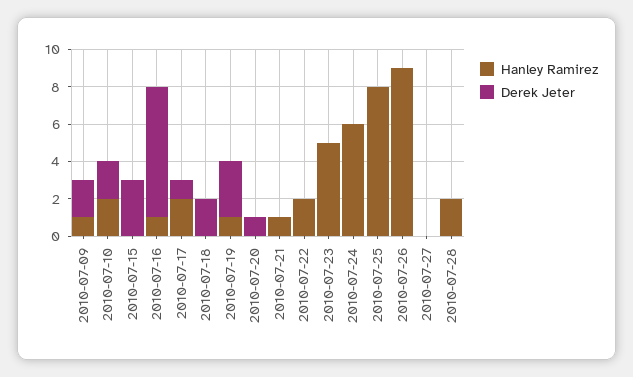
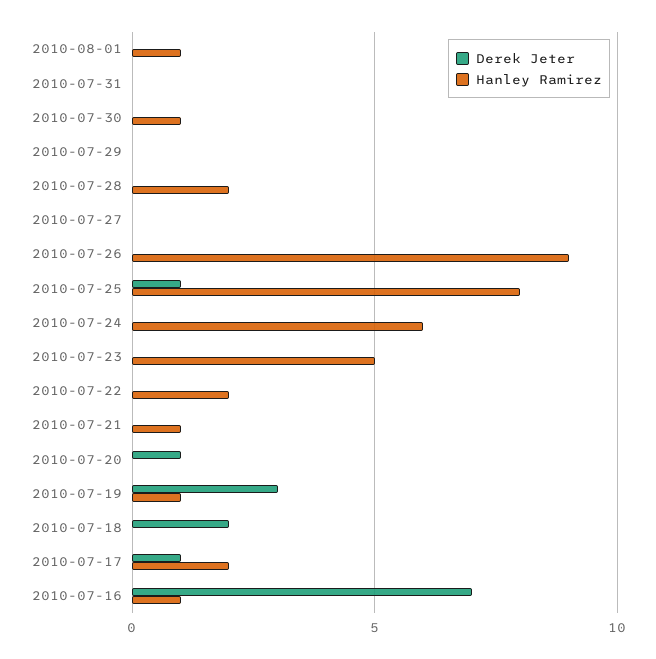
Hanley Ramirez, 2010-07-09: 1 -> none
Derek Jeter, 2010-07-09: 2 -> none
Hanley Ramirez, 2010-07-10: 2 -> none
Derek Jeter, 2010-07-10: 2 -> none
Hanley Ramirez, 2010-07-15: 0 -> none
Derek Jeter, 2010-07-15: 3 -> none
Derek Jeter, 2010-07-25: 0 -> 1
Derek Jeter, 2010-08-01: none -> 0
Hanley Ramirez, 2010-08-01: none -> 1
Derek Jeter, 2010-07-31: none -> 0
Hanley Ramirez, 2010-07-31: none -> 0
Derek Jeter, 2010-07-30: none -> 0
Hanley Ramirez, 2010-07-30: none -> 1
Derek Jeter, 2010-07-29: none -> 0
Hanley Ramirez, 2010-07-29: none -> 0

